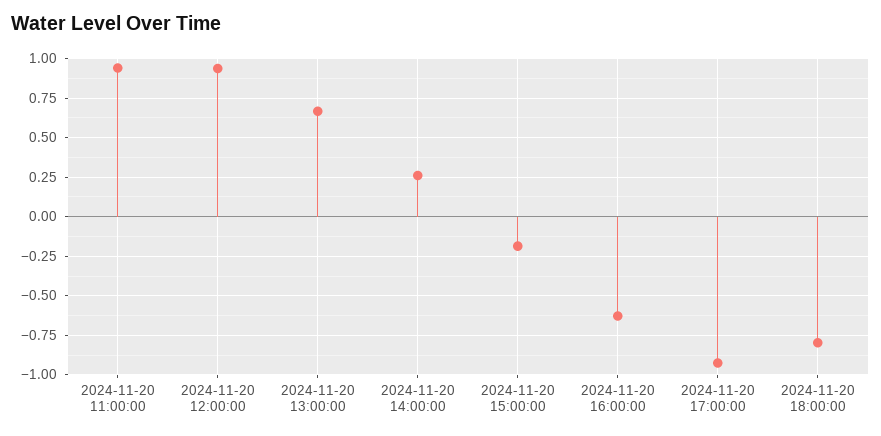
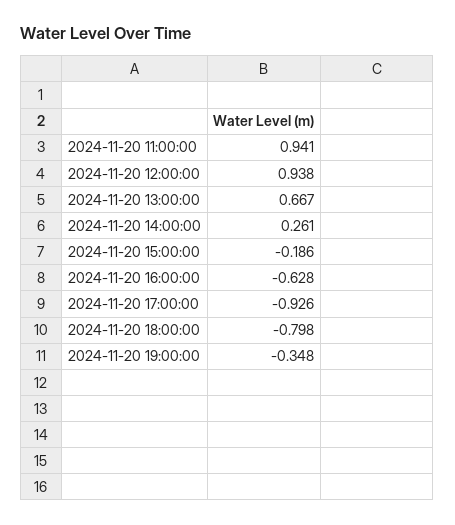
2024-11-20 19:00:00: none -> -0.348

